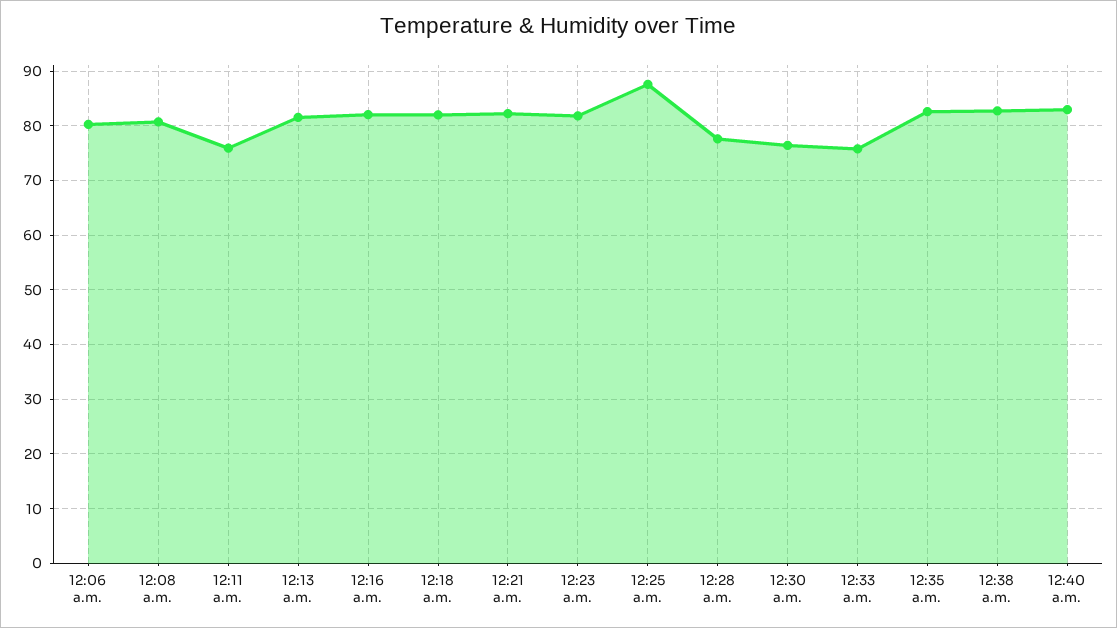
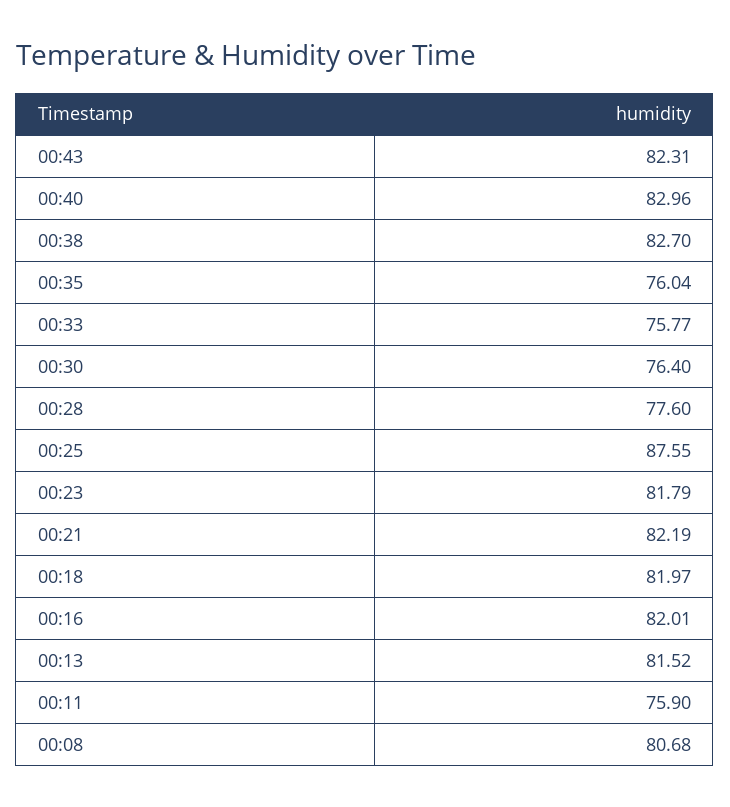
12:06 a.m.: 80 -> none
12:35 a.m.: 82 -> 76.04
00:43: none -> 82.31

